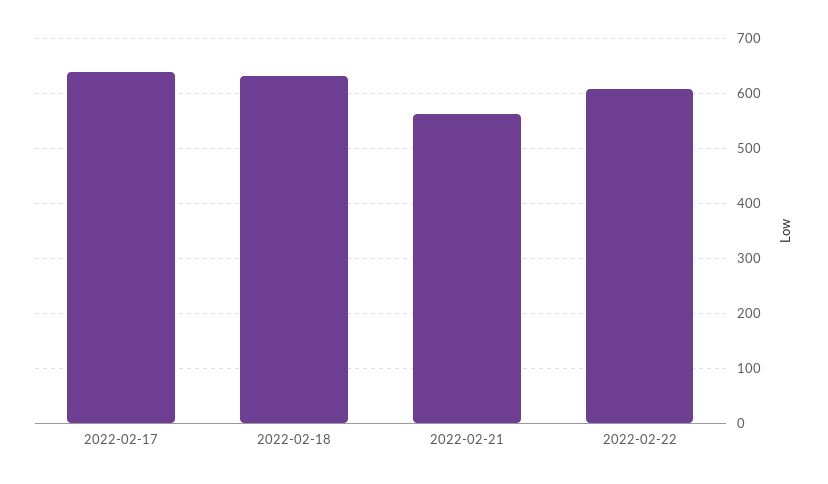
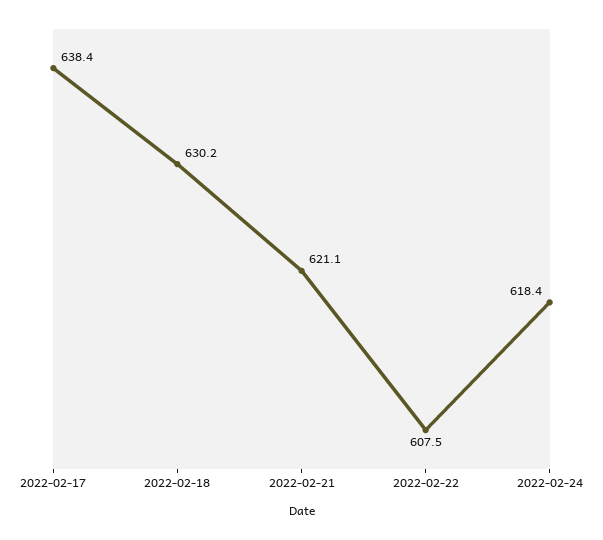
2022-02-21: 560 -> 621.1
2022-02-24: none -> 618.4

